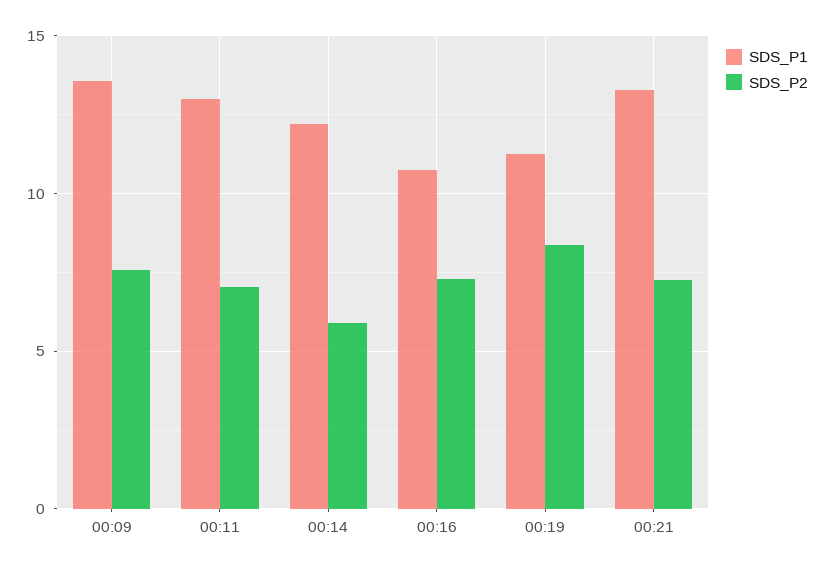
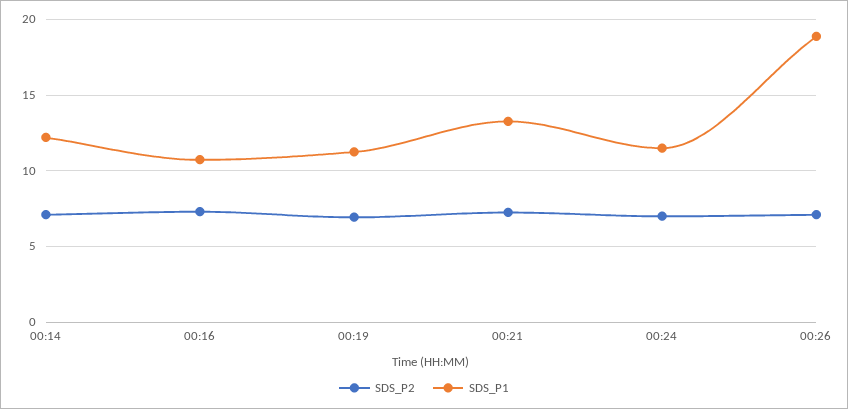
SDS_P1, 00:09: 13.5 -> none
SDS_P2, 00:09: 7.5 -> none
SDS_P1, 00:11: 13 -> none
SDS_P2, 00:11: 7 -> none
SDS_P2, 00:14: 6 -> 7
SDS_P2, 00:19: 8.5 -> 7
SDS_P2, 00:24: none -> 7
SDS_P1, 00:24: none -> 11.5
SDS_P2, 00:26: none -> 7
SDS_P1, 00:26: none -> 19

